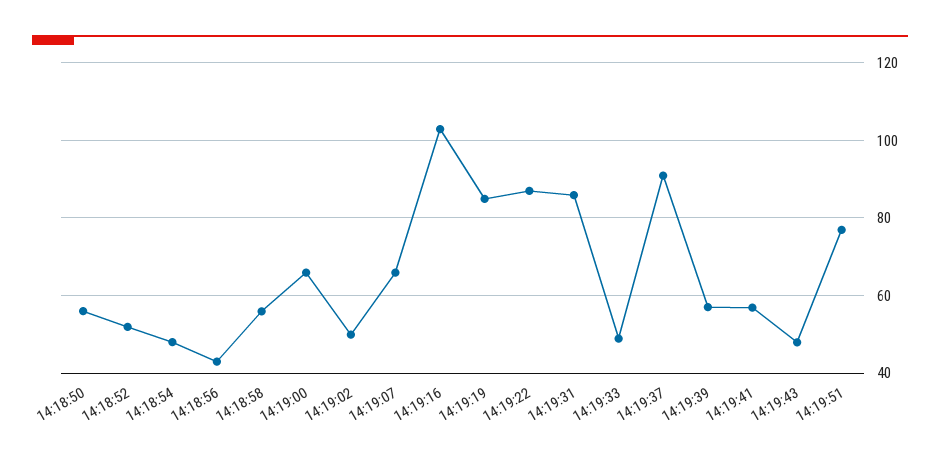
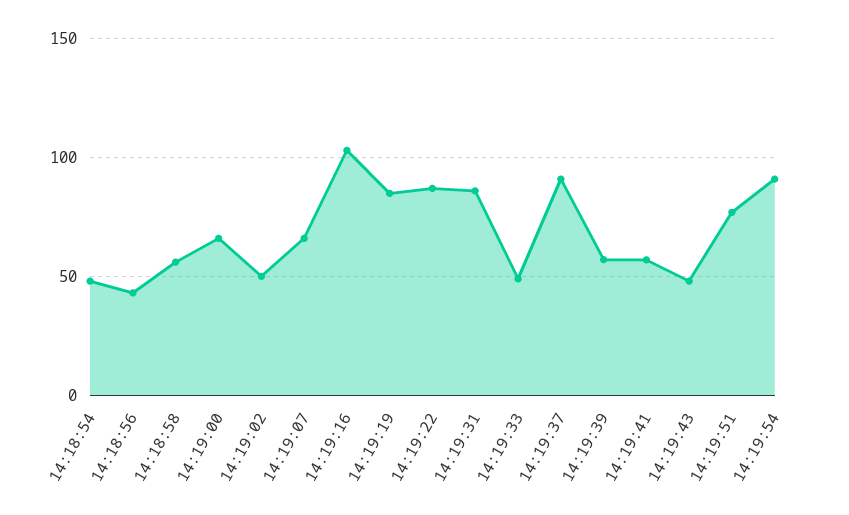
14:18:50: 56 -> none
14:18:52: 52 -> none
14:19:54: none -> 90

